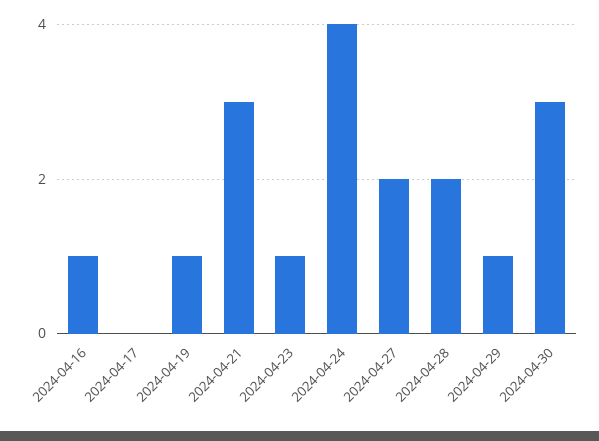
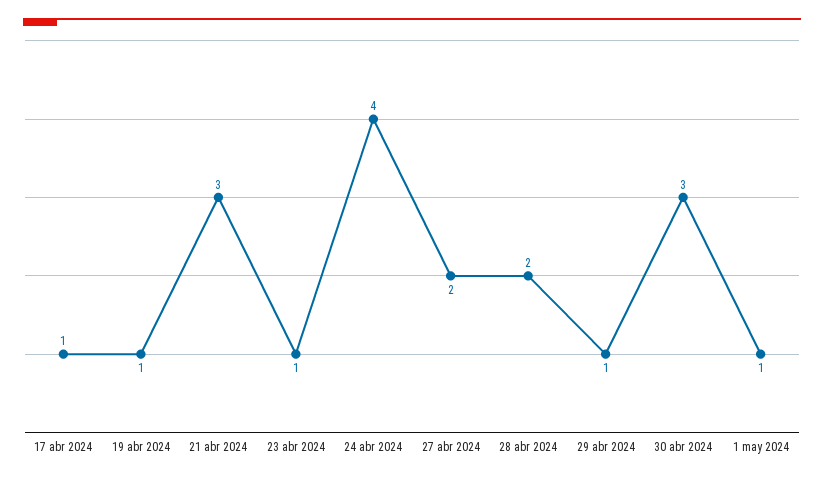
2024-04-16: 1 -> none
2024-04-17: 0 -> 1
1 may 2024: none -> 1

